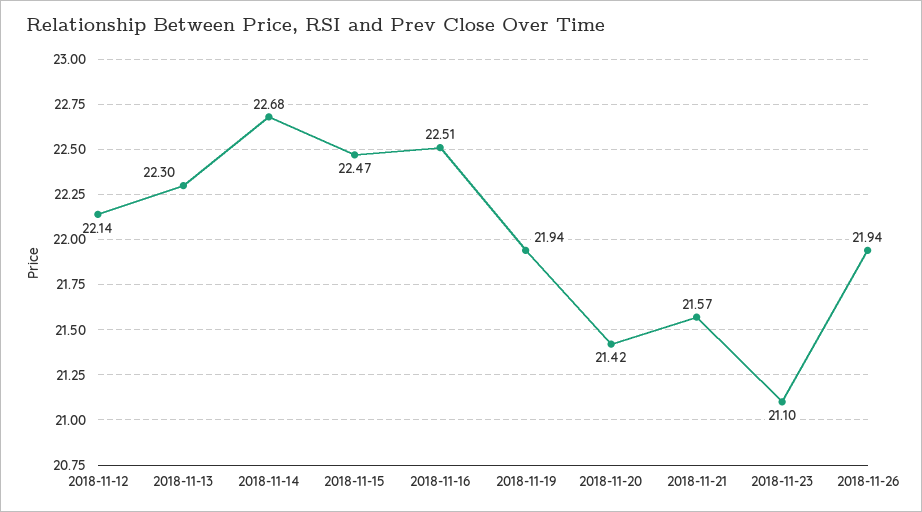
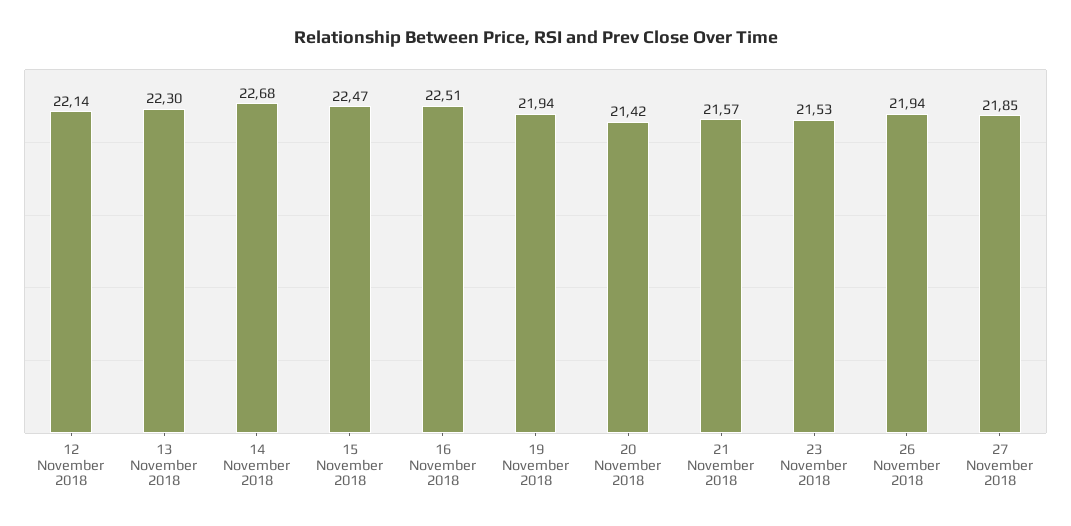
2018-11-23: 21.1 -> 21.53
27 November 2018: none -> 21.85

